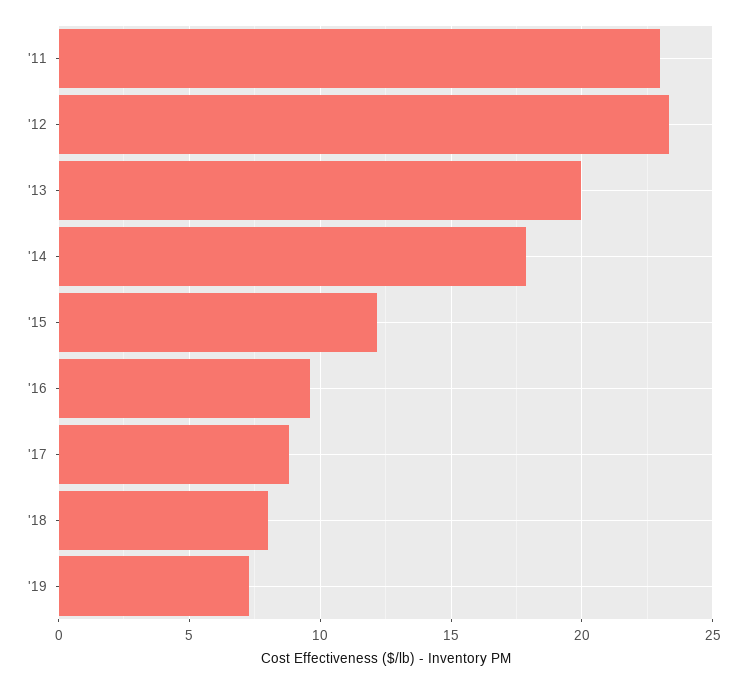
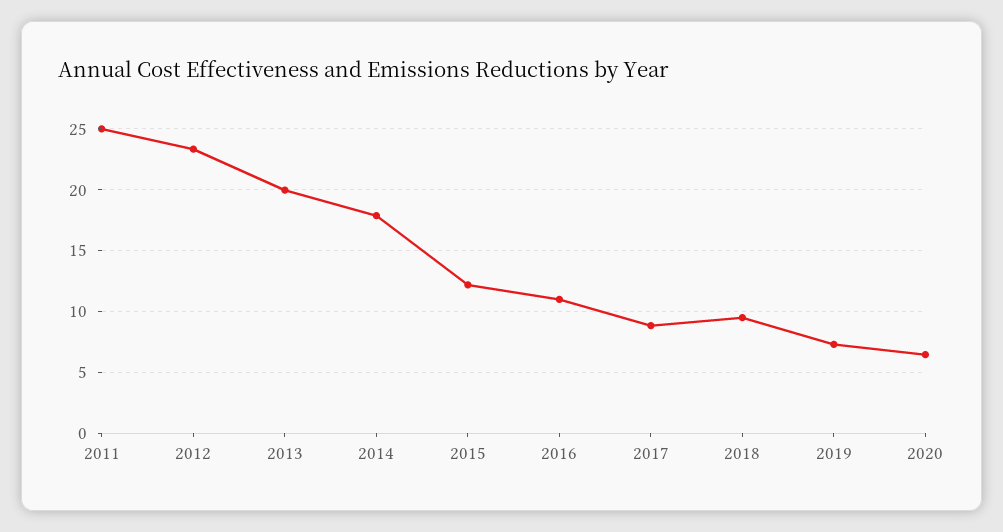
'11: 23 -> 25
'16: 9.5 -> 11
'18: 8 -> 9.5
2020: none -> 6.5

